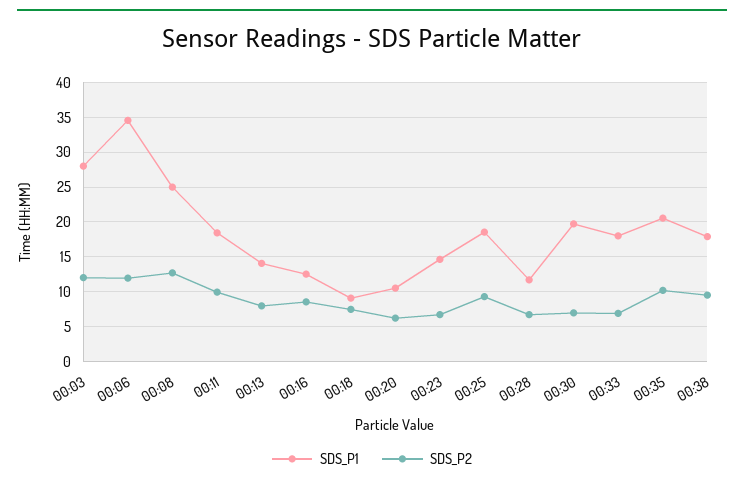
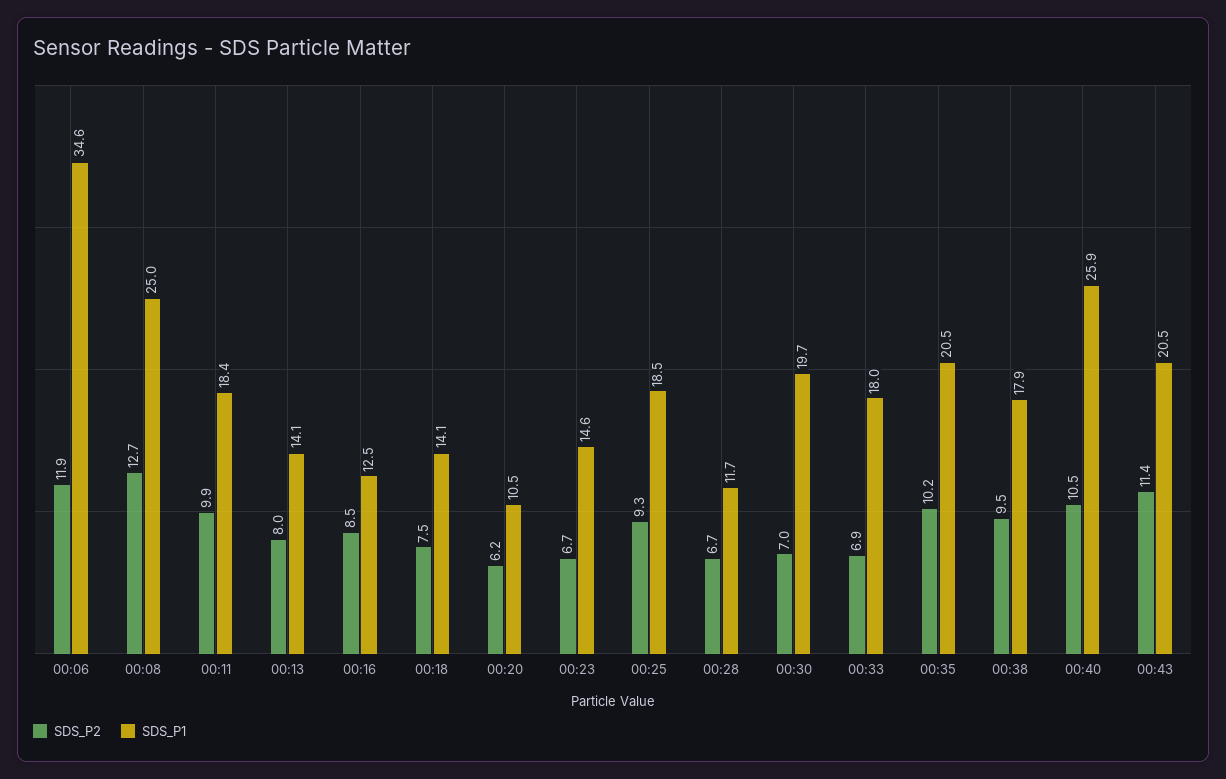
SDS_P1, 00:03: 28 -> none
SDS_P2, 00:03: 12 -> none
SDS_P1, 00:18: 9 -> 14.1
SDS_P2, 00:40: none -> 10.5
SDS_P1, 00:40: none -> 25.9
SDS_P2, 00:43: none -> 11.4
SDS_P1, 00:43: none -> 20.5

